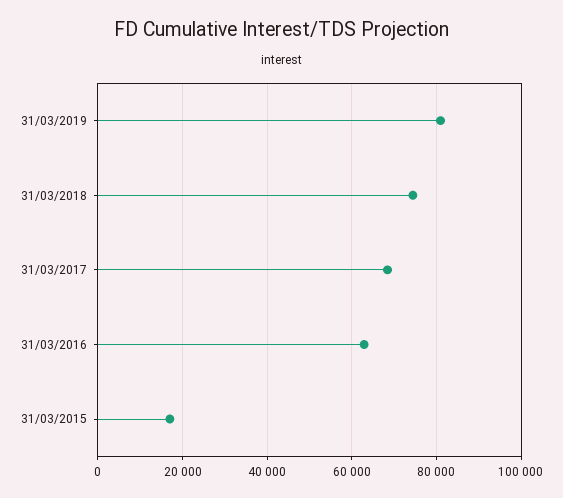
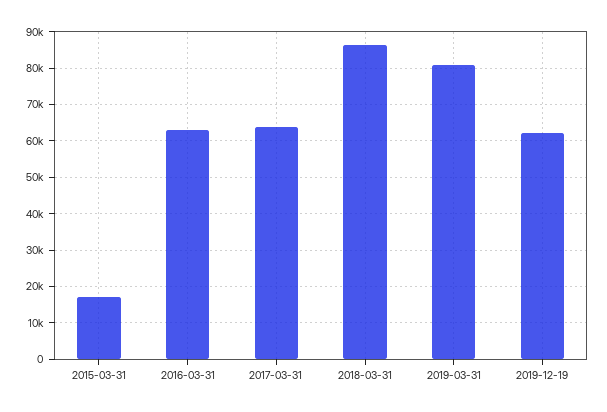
31/03/2018: 74000 -> 86000
31/03/2017: 68000 -> 64000
2019-12-19: none -> 62000

